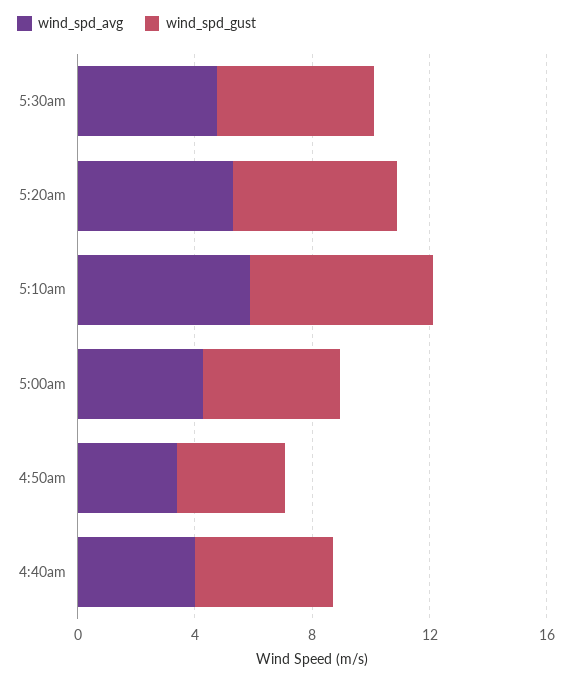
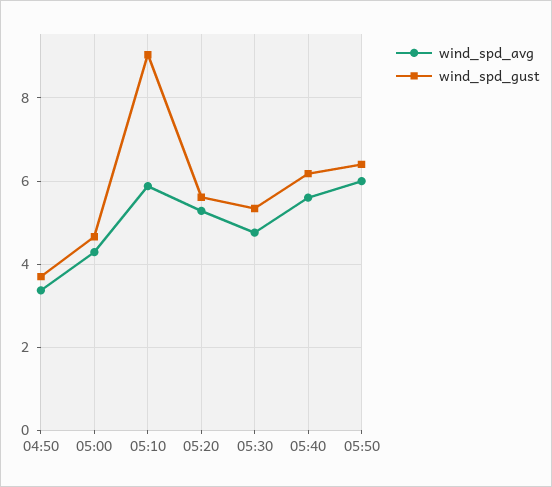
wind_spd_gust, 5:10am: 6 -> 9
wind_spd_avg, 4:40am: 4 -> none
wind_spd_gust, 4:40am: 5 -> none
wind_spd_avg, 05:40: none -> 5.6
wind_spd_gust, 05:40: none -> 6.2
wind_spd_avg, 05:50: none -> 6
wind_spd_gust, 05:50: none -> 6.4

